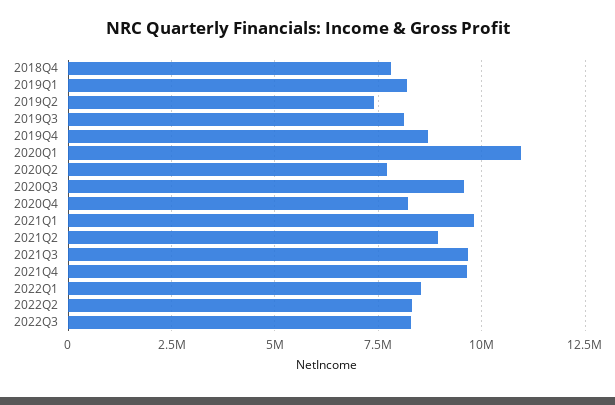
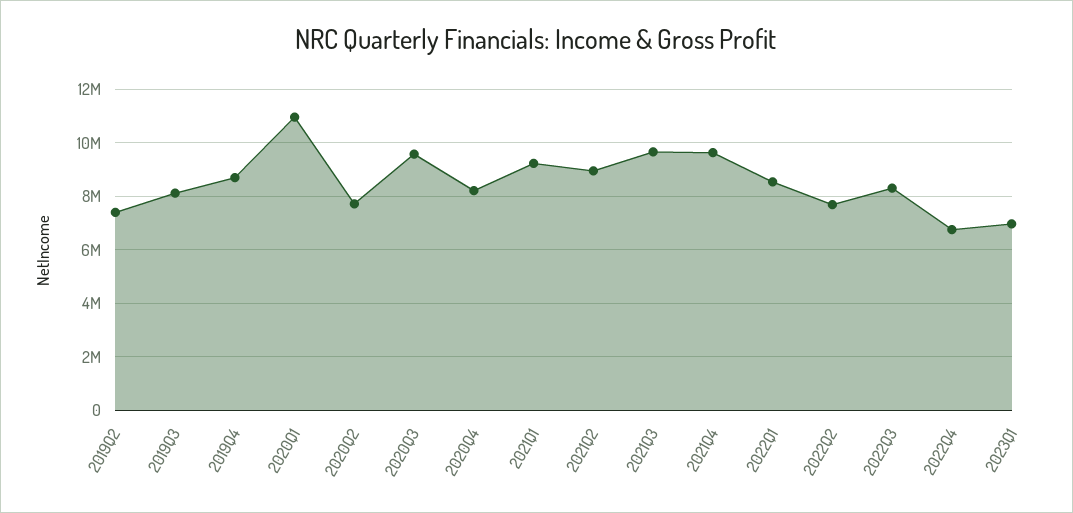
2018Q4: 7750000 -> none
2019Q1: 8250000 -> none
2021Q1: 9750000 -> 9250000
2022Q2: 8250000 -> 7750000
2022Q4: none -> 6750000
2023Q1: none -> 7000000

